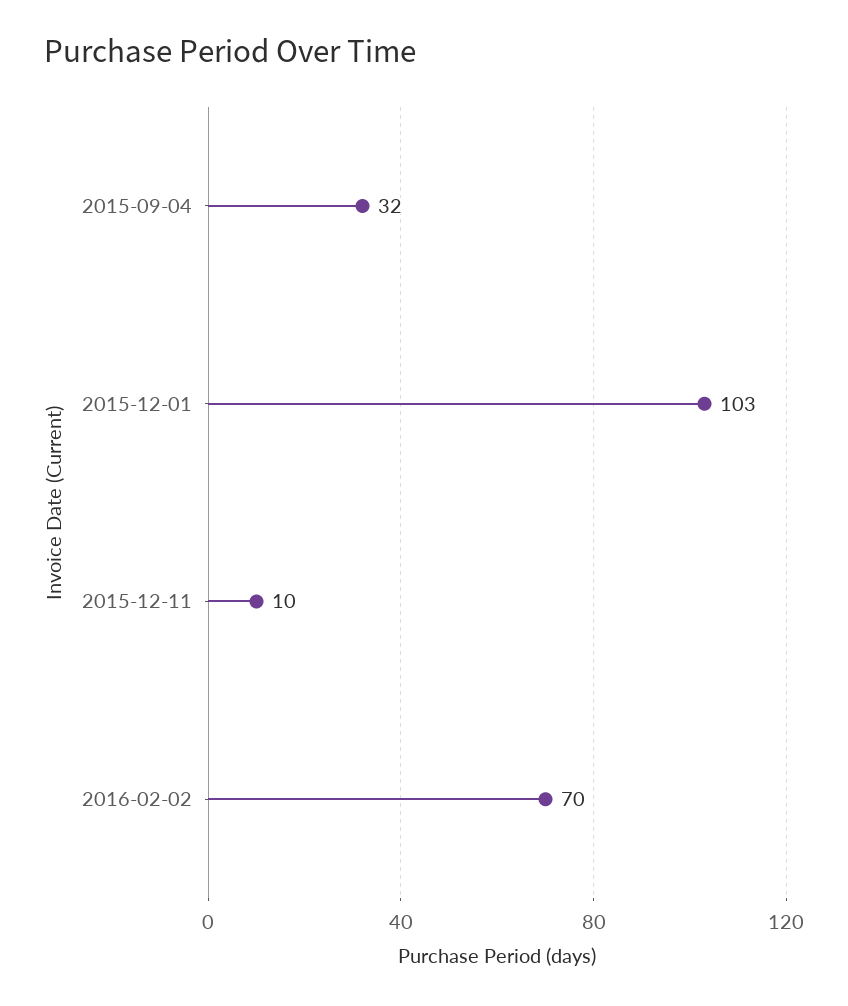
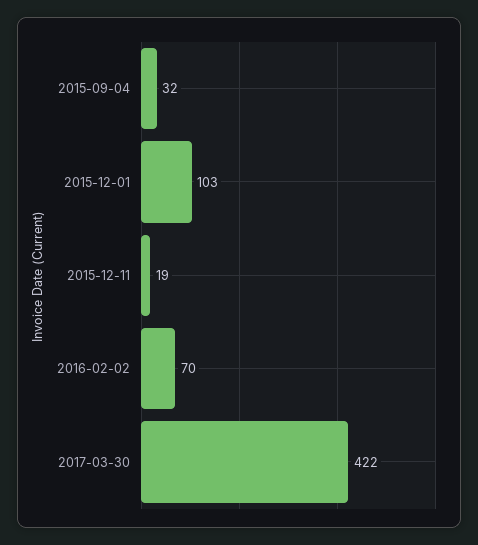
2015-12-11: 10 -> 19
2017-03-30: none -> 422

